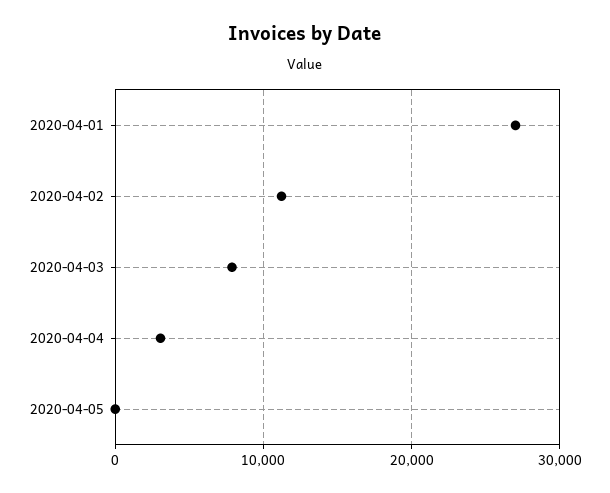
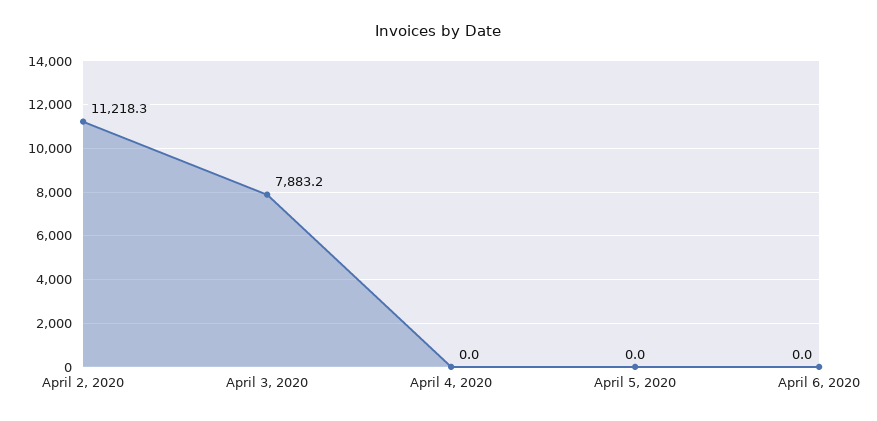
2020-04-01: 27000 -> none
2020-04-04: 3000 -> 0
April 6, 2020: none -> 0

